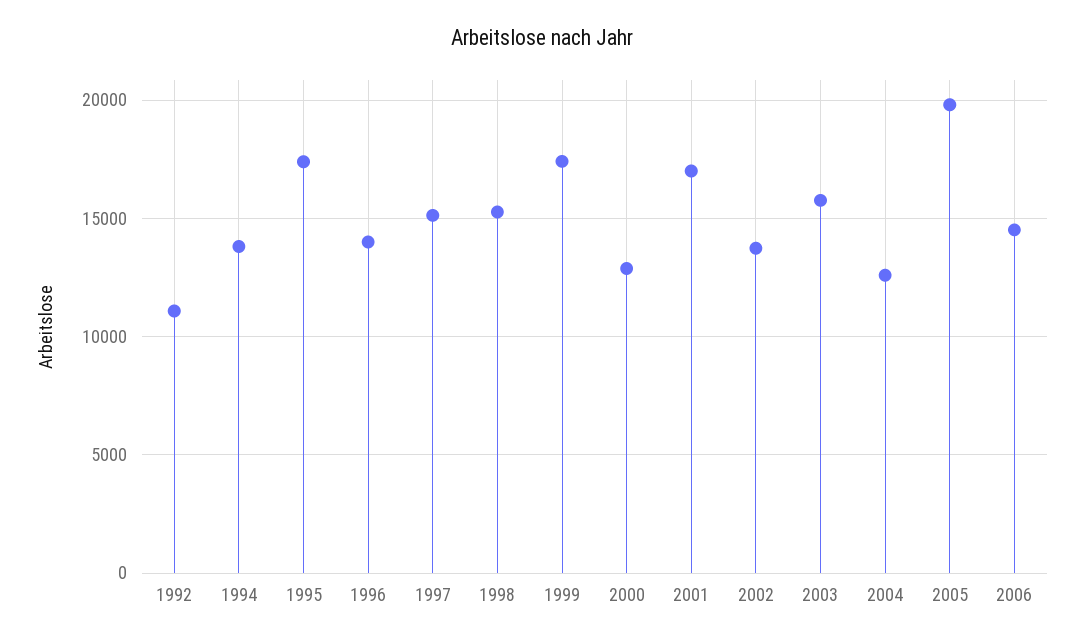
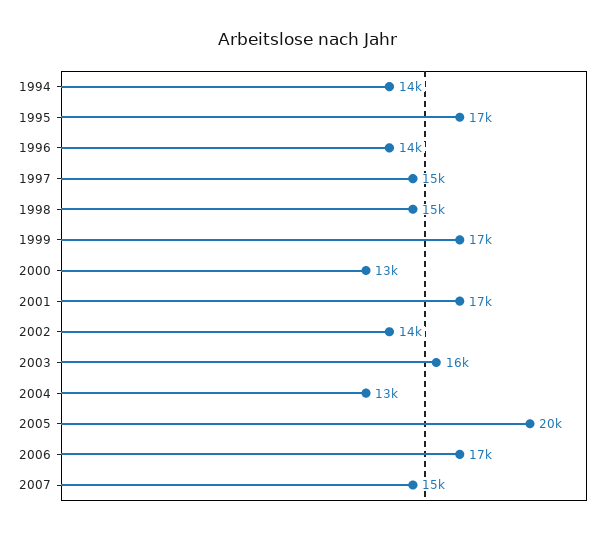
1992: 11000 -> none
2006: 14500 -> 17000
2007: none -> 15000

